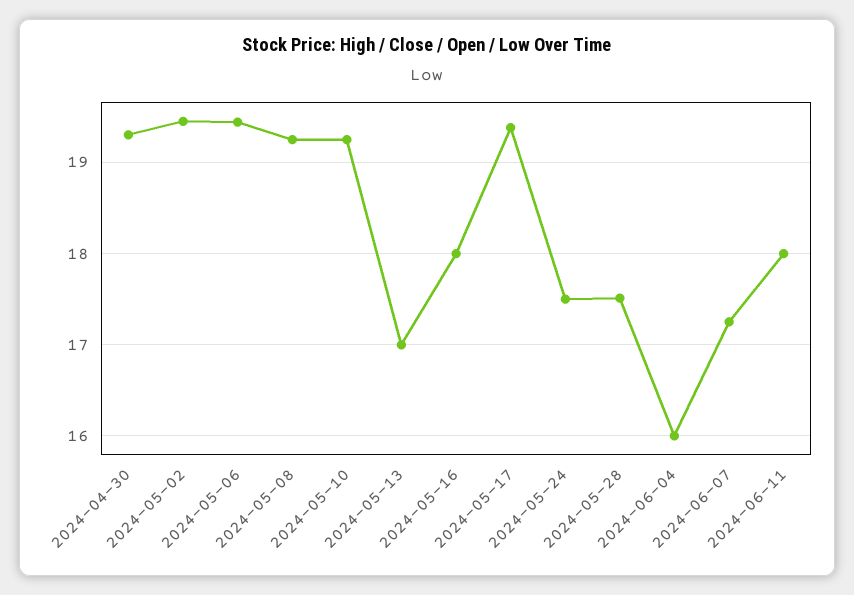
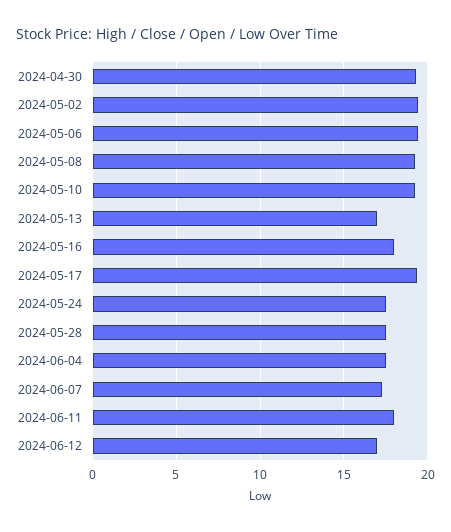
2024-06-04: 16 -> 17.5
2024-06-12: none -> 17

